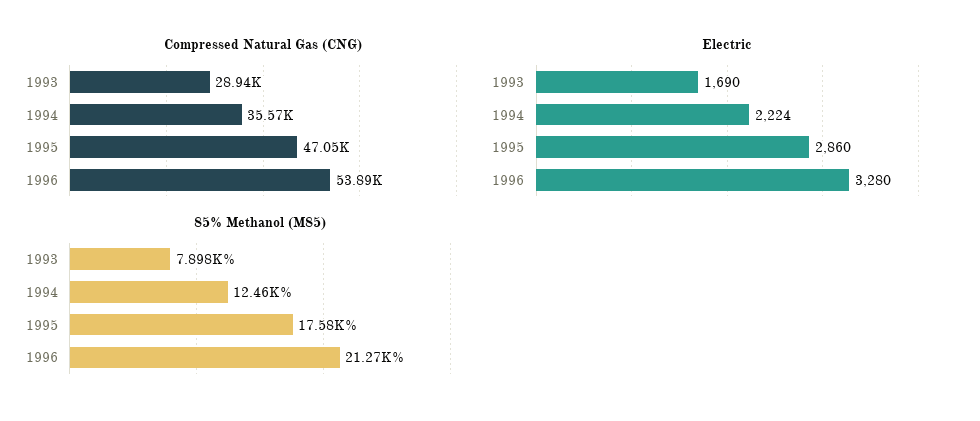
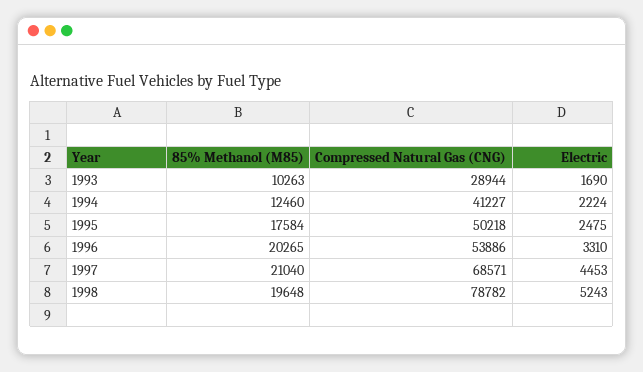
Compressed Natural Gas (CNG), 1994: 35570 -> 41227
Compressed Natural Gas (CNG), 1995: 47050 -> 50218
Electric, 1995: 2860 -> 2475
Electric, 1996: 3280 -> 3310
85% Methanol (M85), 1993: 7898 -> 10263
85% Methanol (M85), 1996: 21270 -> 20265
85% Methanol (M85), 1997: none -> 21040
Compressed Natural Gas (CNG), 1997: none -> 68571
Electric, 1997: none -> 4453
85% Methanol (M85), 1998: none -> 19648
Compressed Natural Gas (CNG), 1998: none -> 78782
Electric, 1998: none -> 5243

